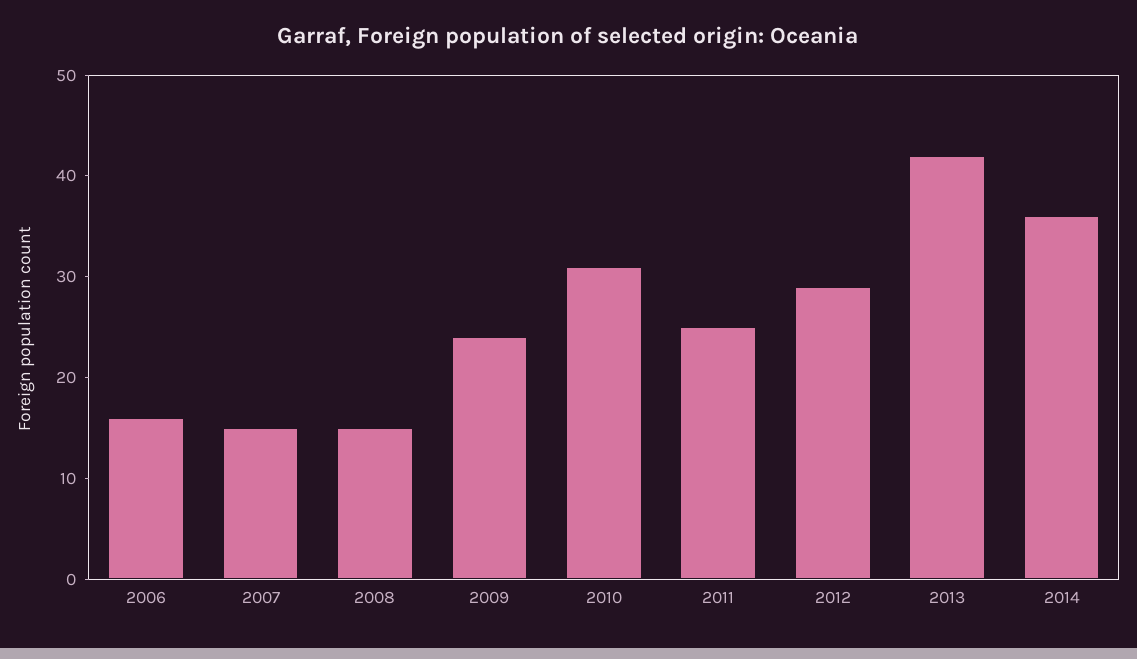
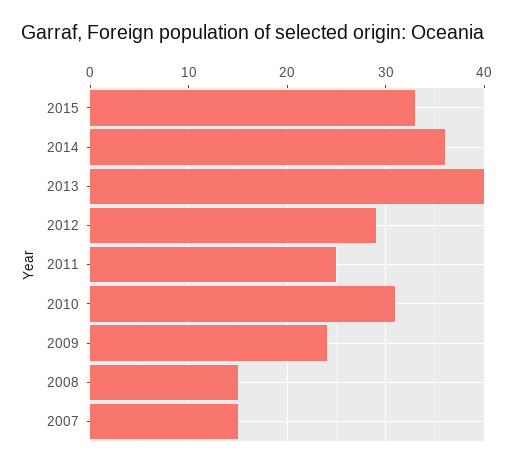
2006: 16 -> none
2013: 42 -> 40
2015: none -> 33

